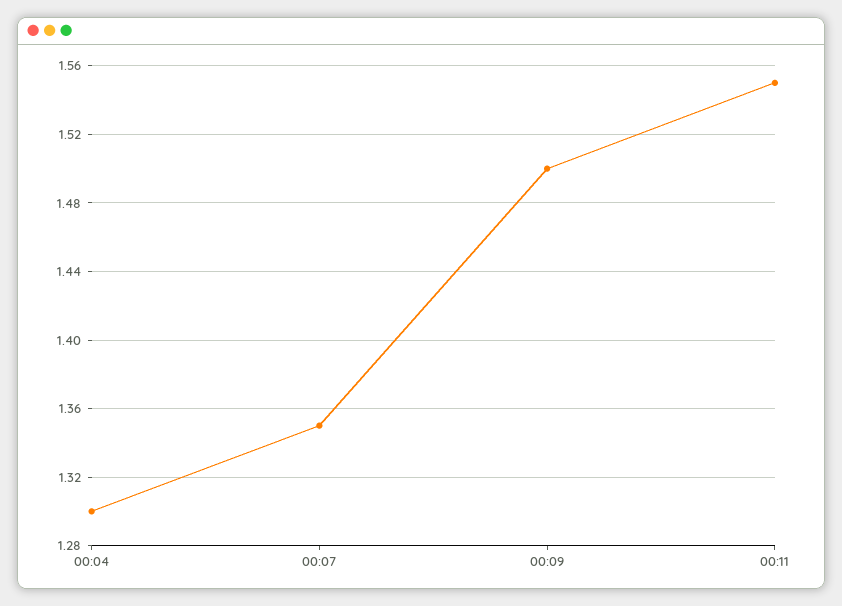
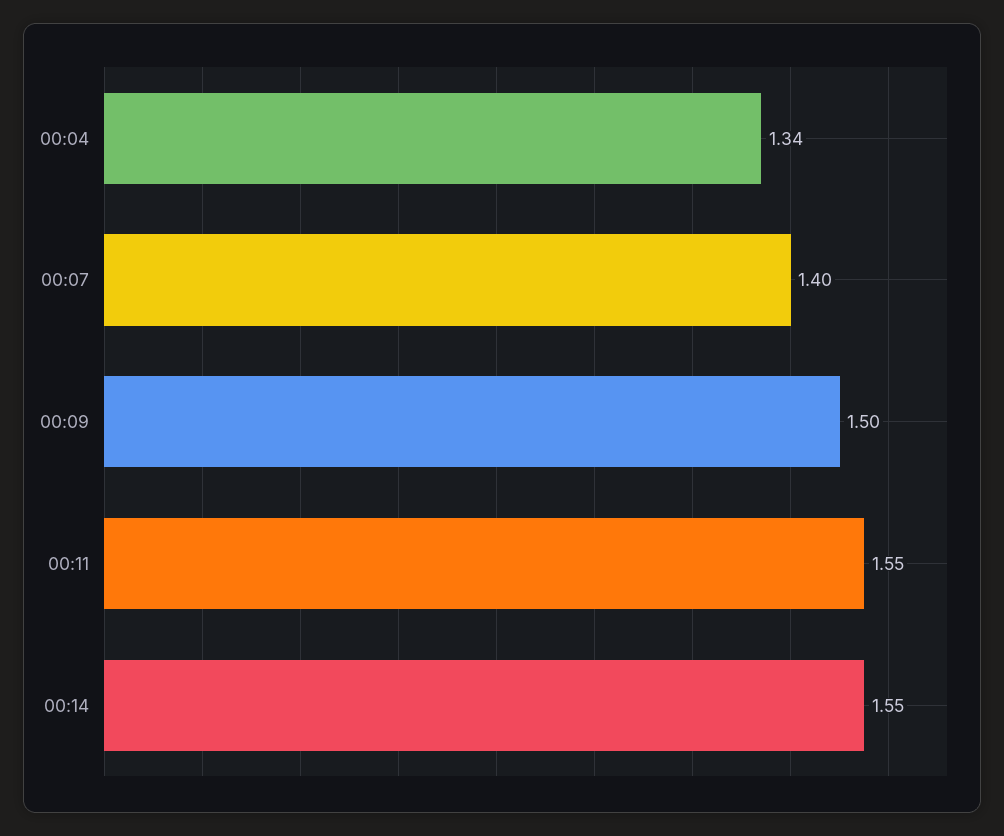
00:04: 1.3 -> 1.34
00:07: 1.35 -> 1.4
00:14: none -> 1.55

